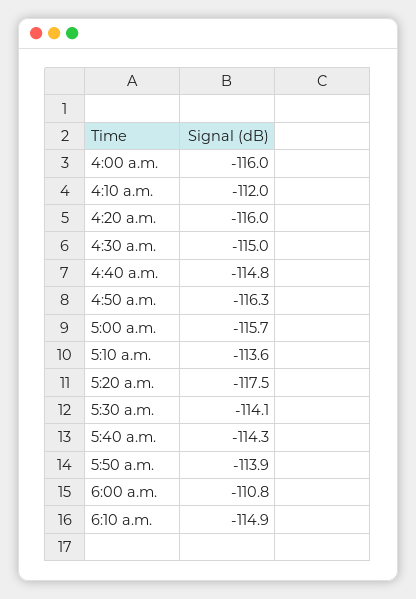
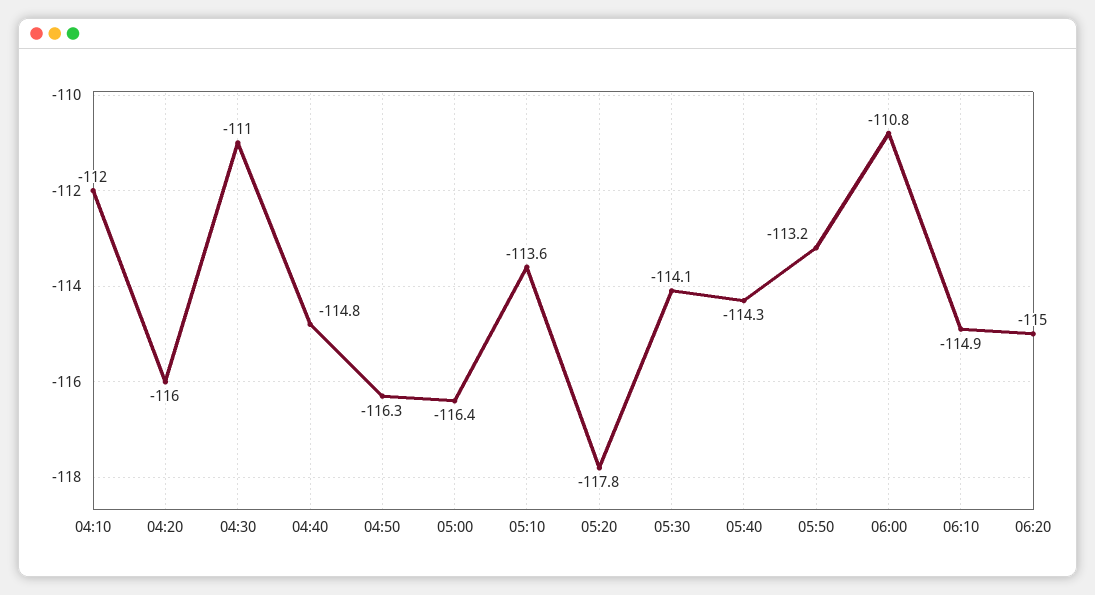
4:00 a.m.: -116 -> none
4:30 a.m.: -115 -> -111
5:00 a.m.: -115.7 -> -116.4
5:20 a.m.: -117.5 -> -117.8
5:50 a.m.: -113.9 -> -113.2
06:20: none -> -115

